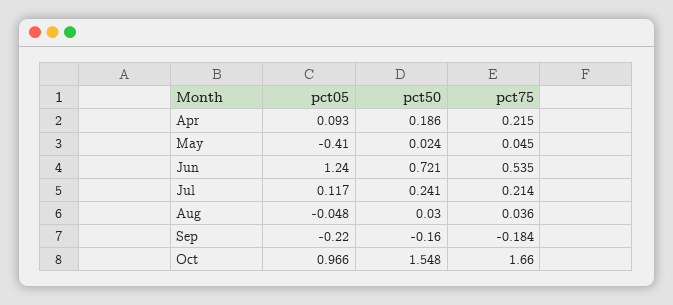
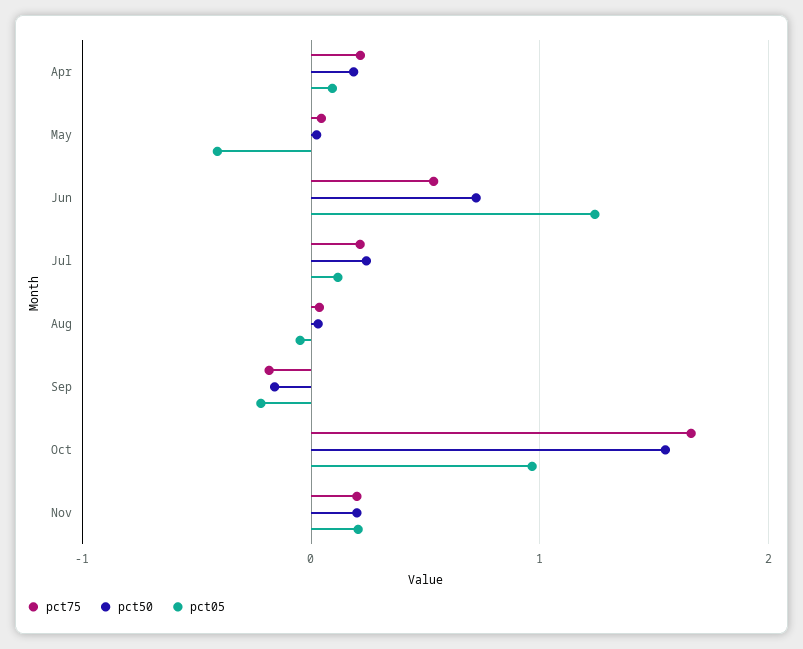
pct75, Nov: none -> 0.2
pct50, Nov: none -> 0.2
pct05, Nov: none -> 0.2

